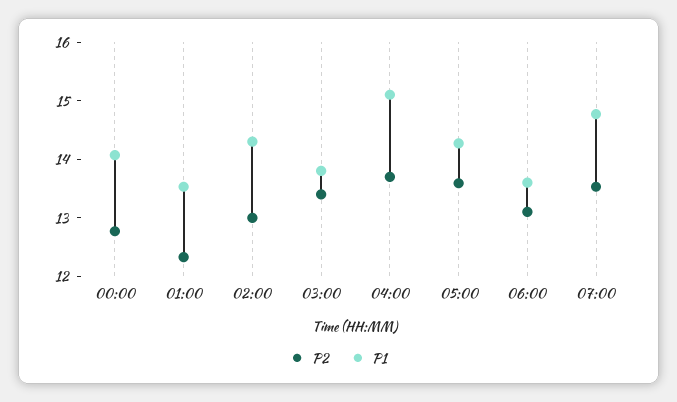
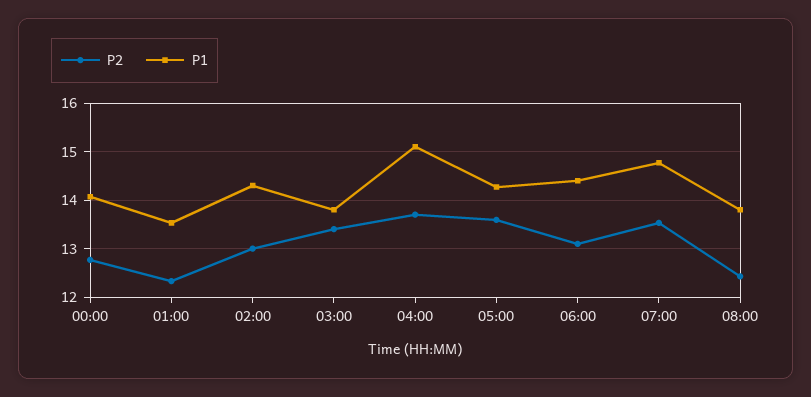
P1, 06:00: 13.6 -> 14.4
P2, 08:00: none -> 12.4
P1, 08:00: none -> 13.8

